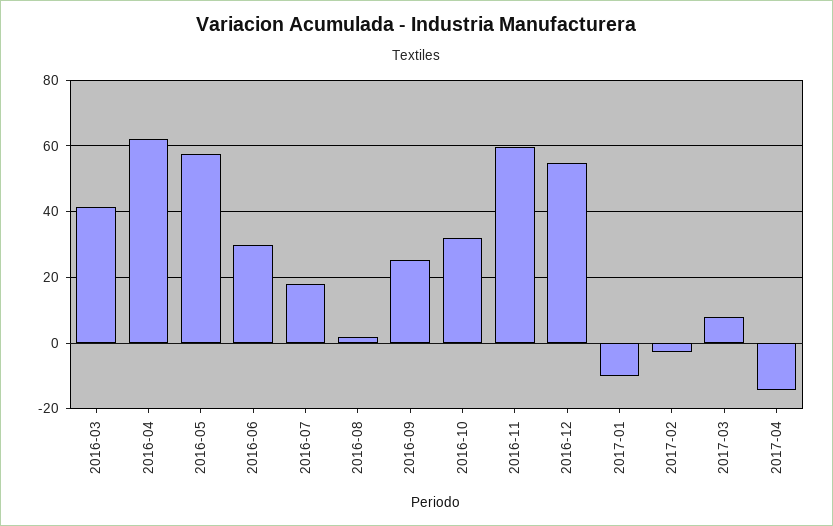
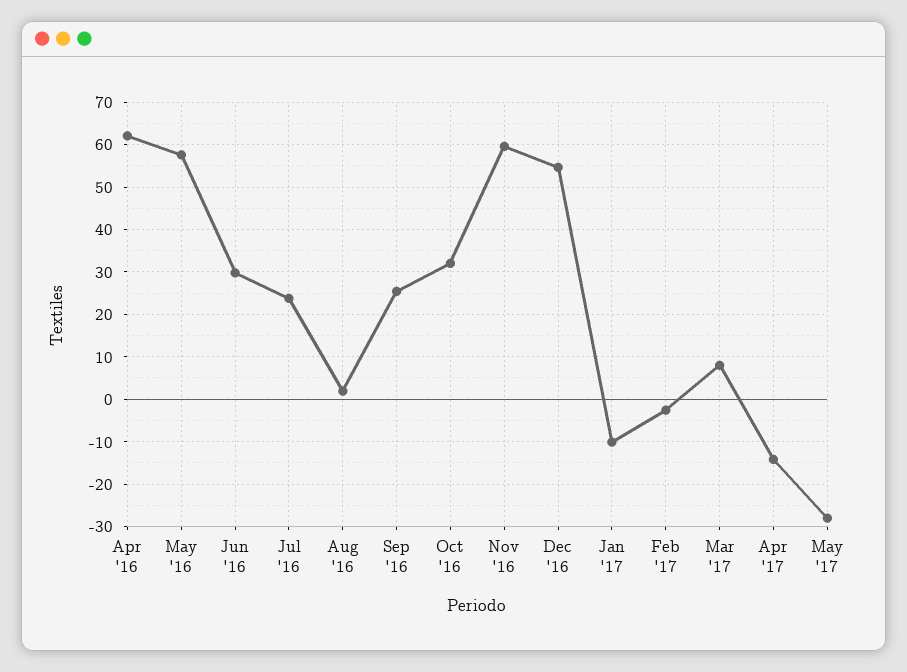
2016-03: 42 -> none
2016-07: 18 -> 24
May '17: none -> -28

